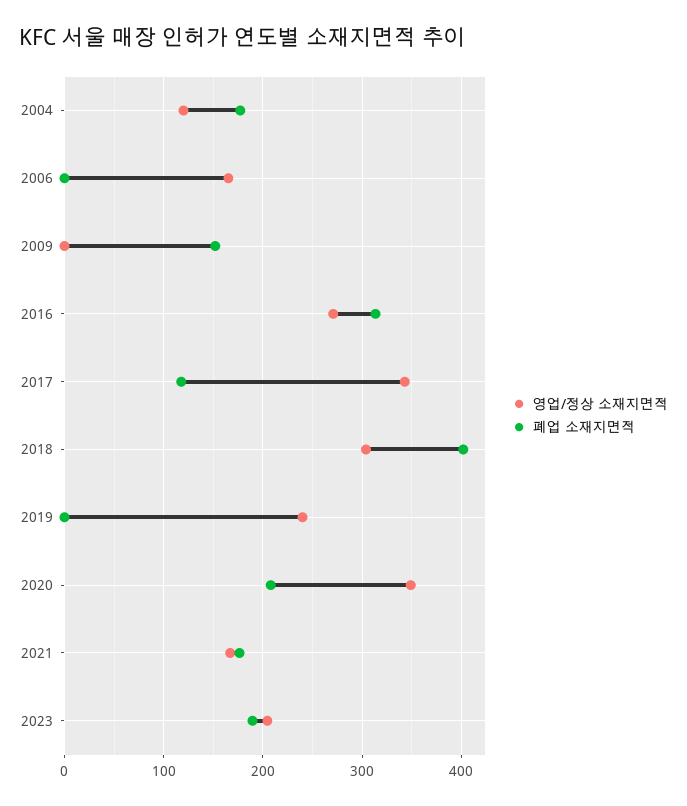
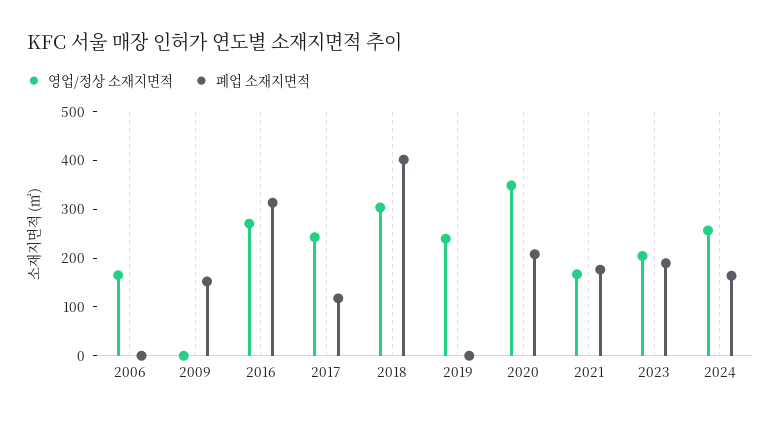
영업/정상 소재지면적, 2004: 120 -> none
폐업 소재지면적, 2004: 180 -> none
영업/정상 소재지면적, 2017: 340 -> 240
영업/정상 소재지면적, 2024: none -> 260
폐업 소재지면적, 2024: none -> 160

